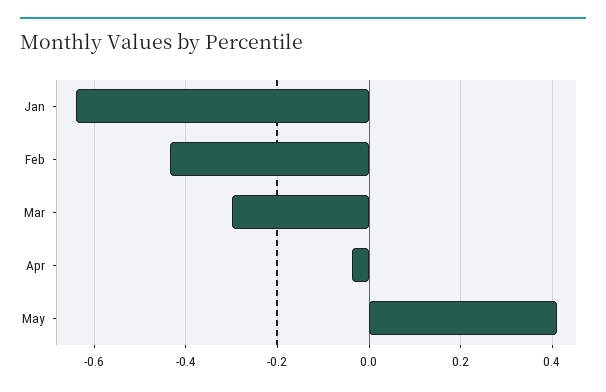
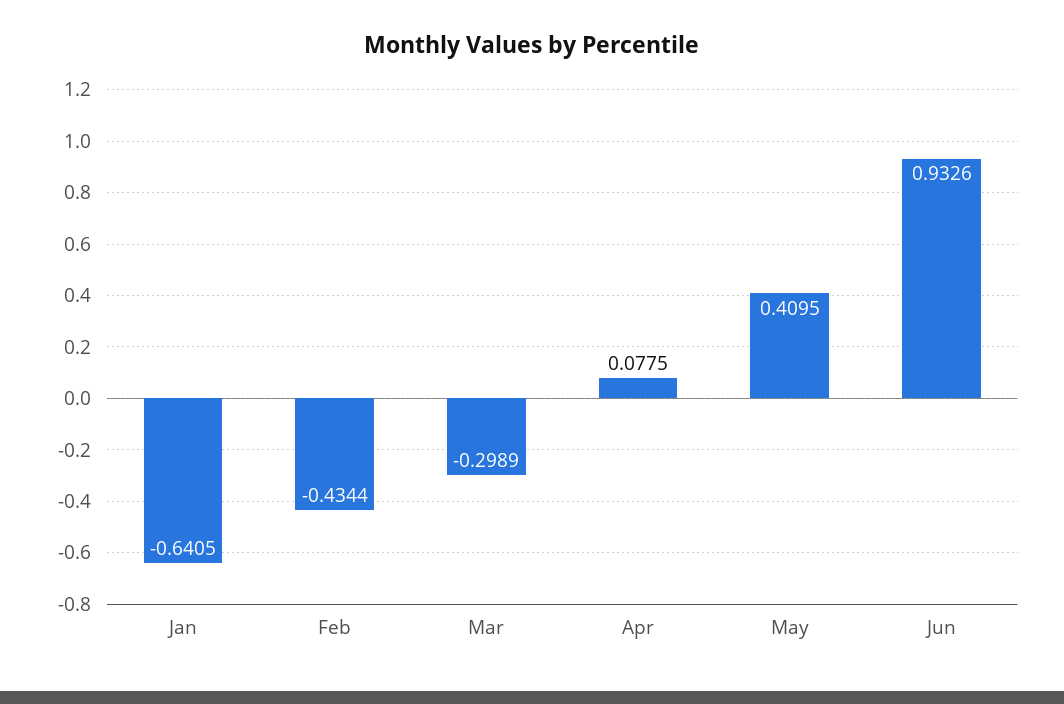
Apr: -0.04 -> 0.0775
Jun: none -> 0.9326

